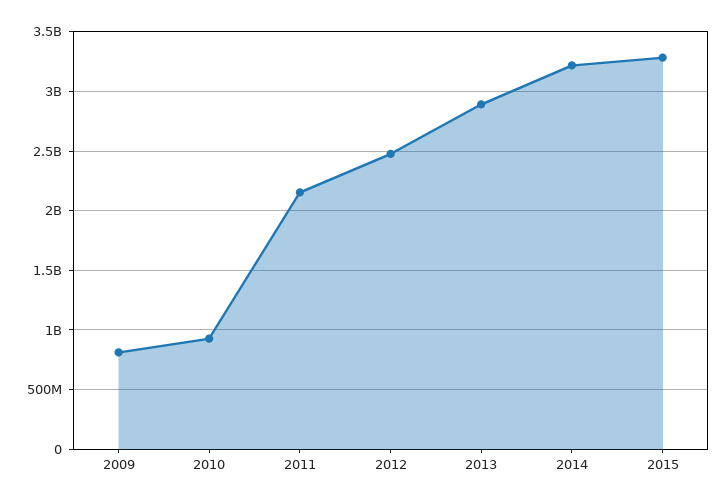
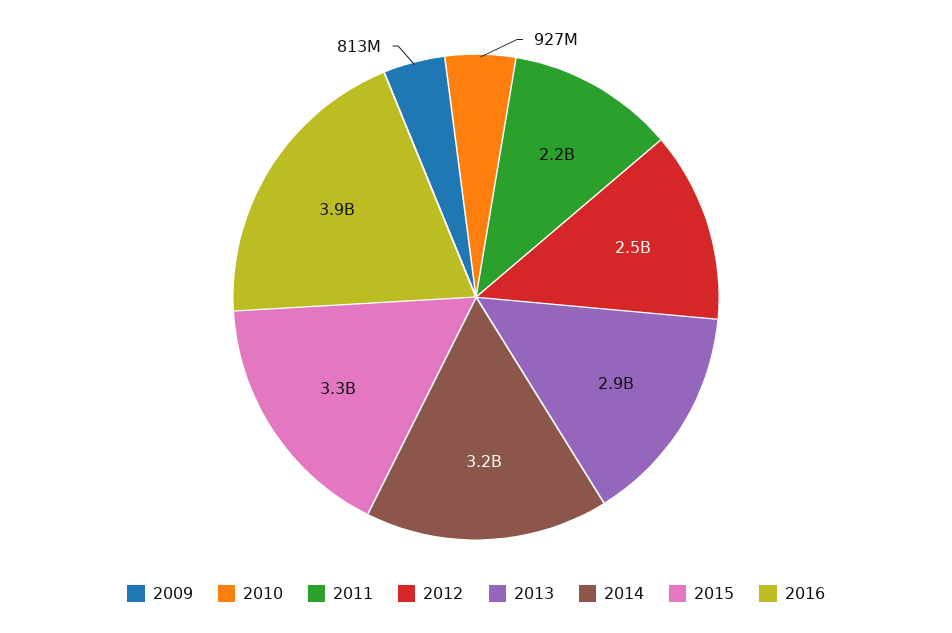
2016: none -> 3900000000

